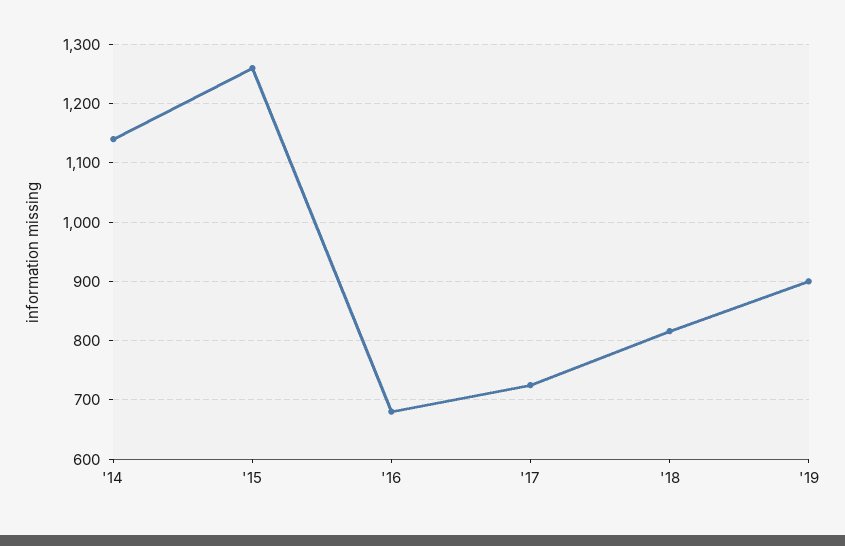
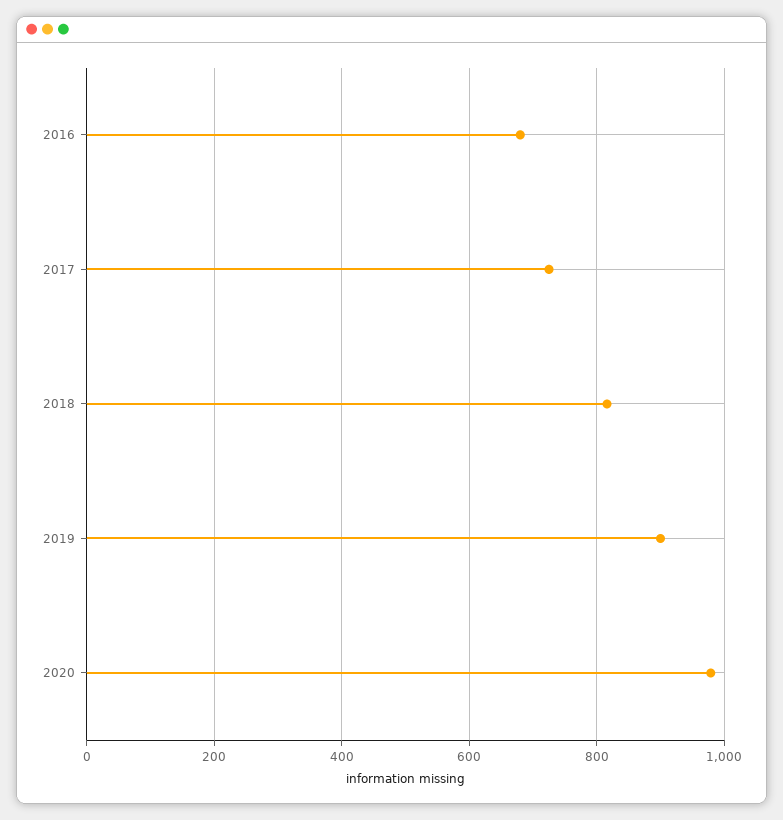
'14: 1140 -> none
'15: 1260 -> none
2020: none -> 980

